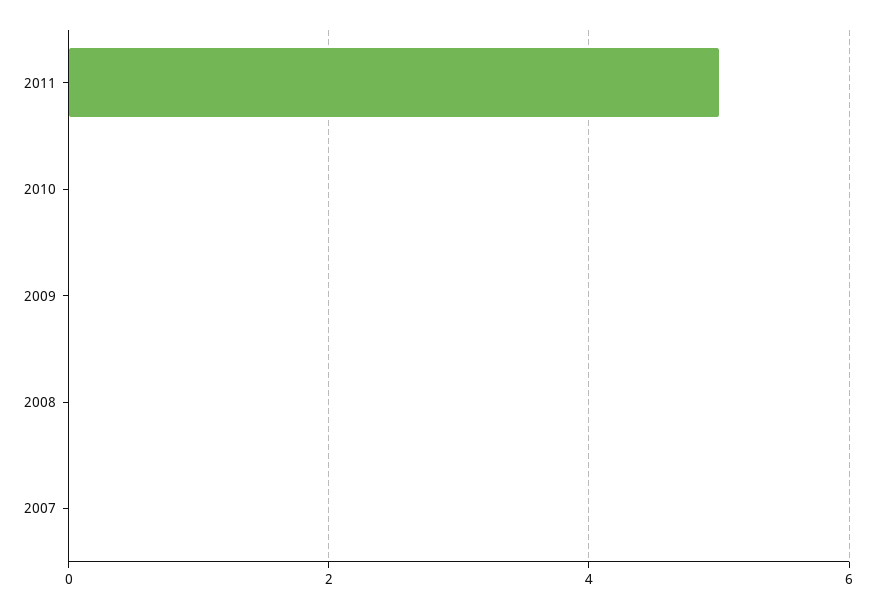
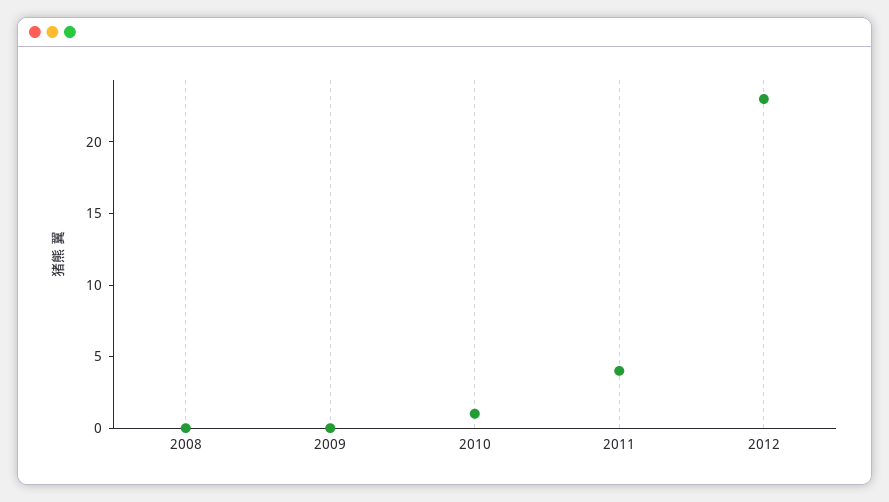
2011: 5 -> 4
2010: 0 -> 1
2007: 0 -> none
2012: none -> 23

